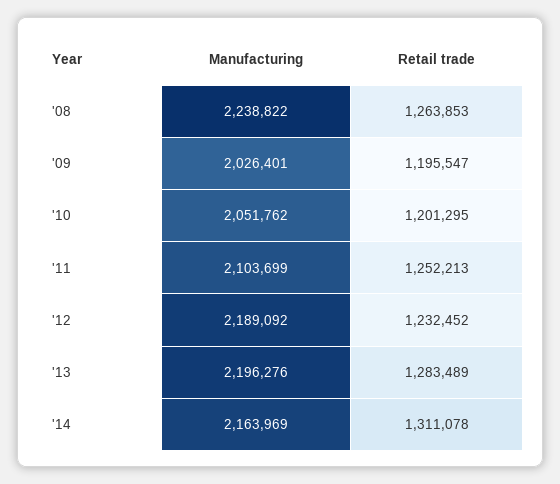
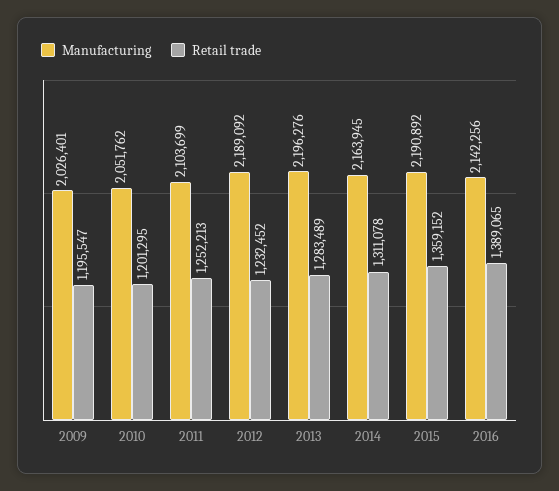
Manufacturing, '08: 2238822 -> none
Retail trade, '08: 1263853 -> none
Manufacturing, '14: 2163969 -> 2163945
Manufacturing, 2015: none -> 2190892
Retail trade, 2015: none -> 1359152
Manufacturing, 2016: none -> 2142256
Retail trade, 2016: none -> 1389065

